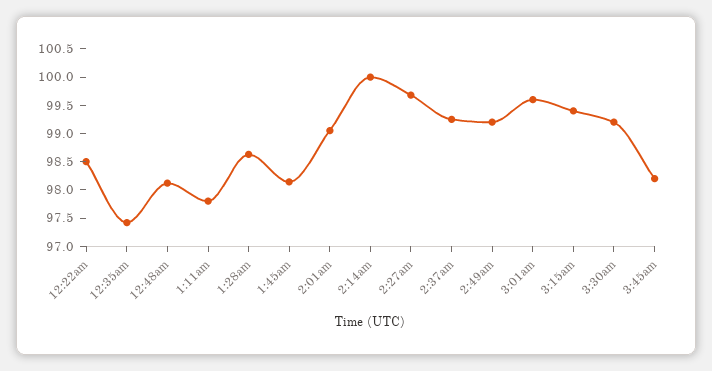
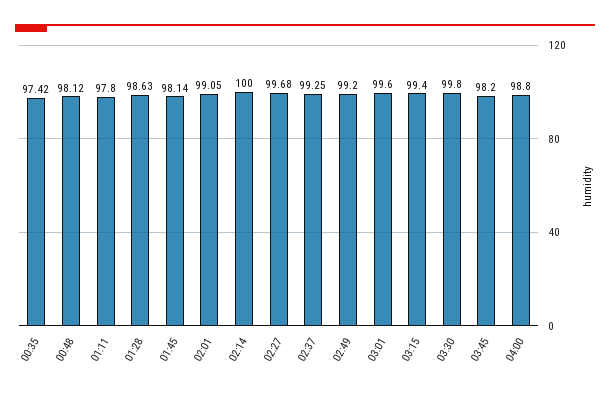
12:22am: 98.5 -> none
3:30am: 99.25 -> 99.8
04:00: none -> 98.8

